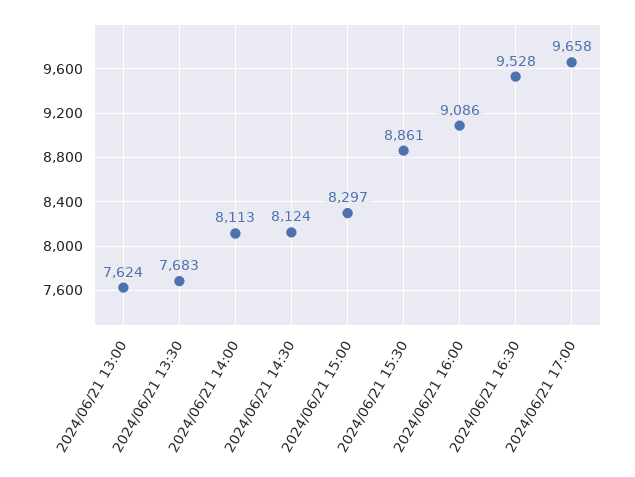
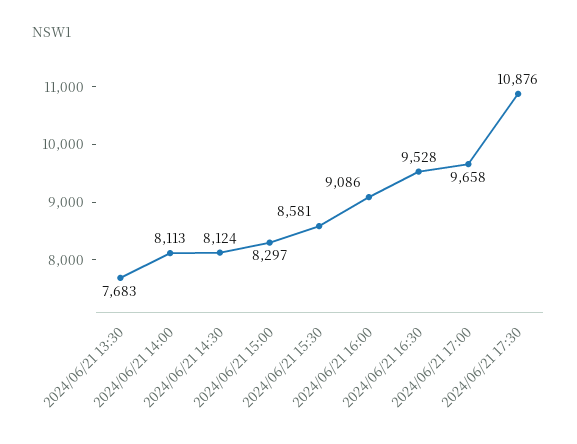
2024/06/21 13:00: 7624 -> none
2024/06/21 15:30: 8861 -> 8581
2024/06/21 17:30: none -> 10876

